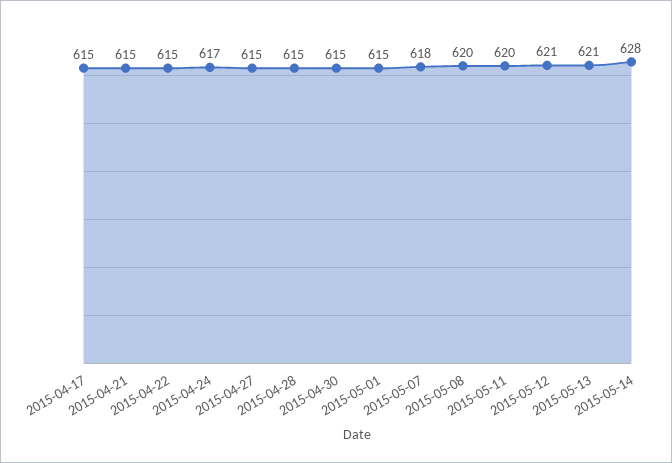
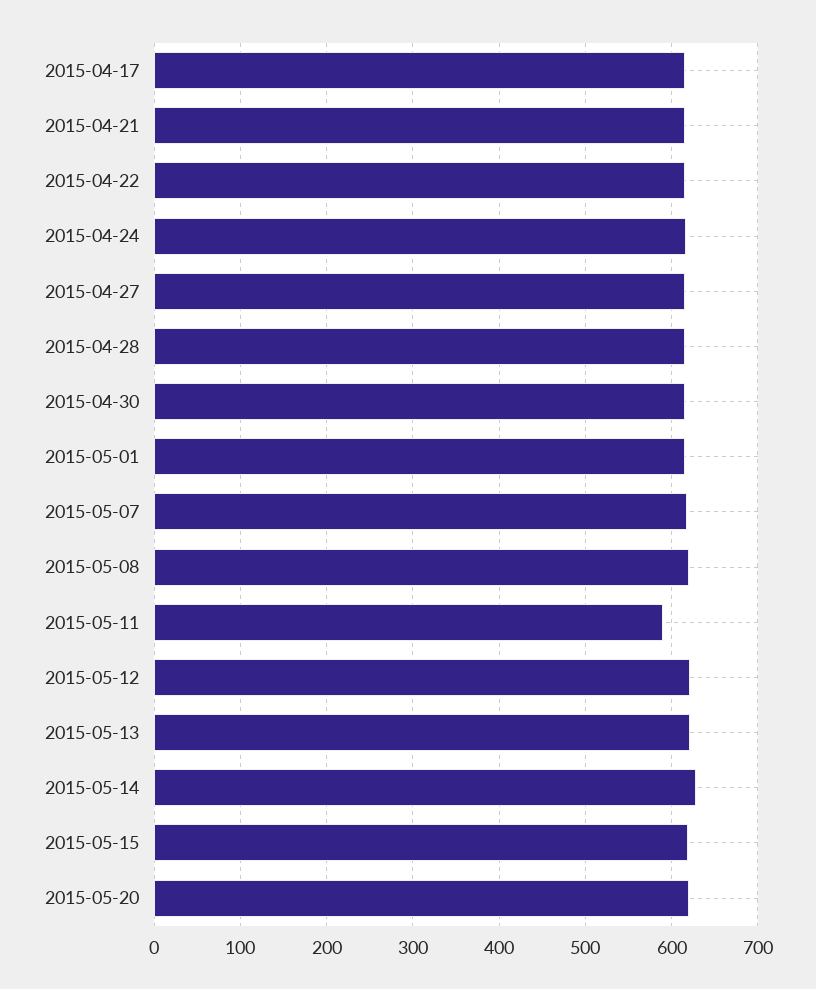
2015-05-11: 620 -> 590
2015-05-15: none -> 620
2015-05-20: none -> 620

